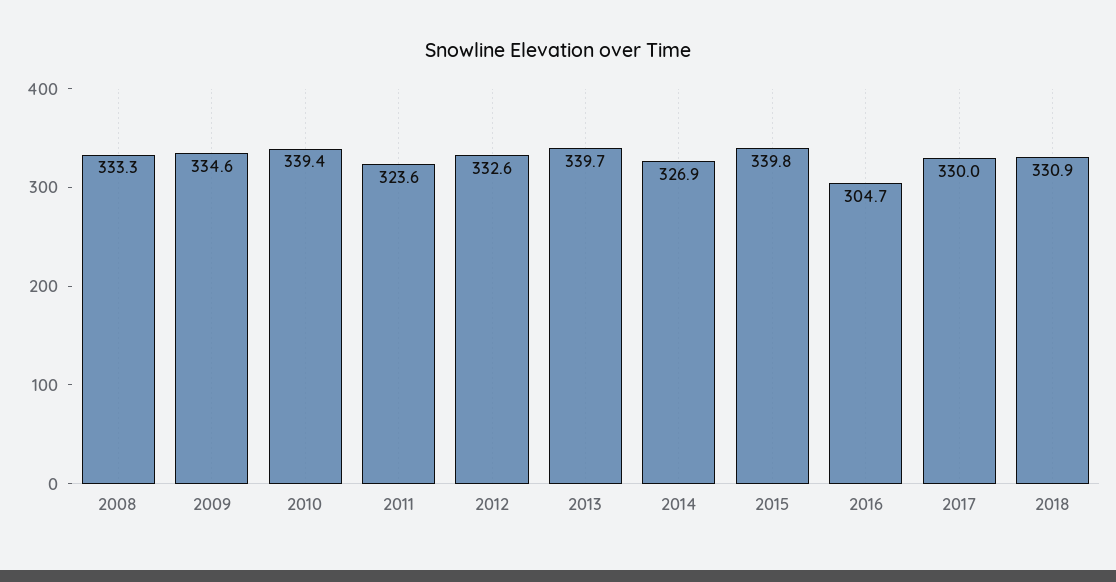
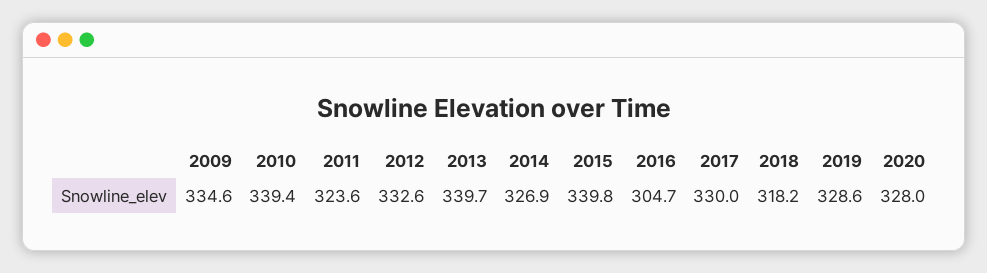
2008: 333.3 -> none
2018: 330.9 -> 318.2
2019: none -> 328.6
2020: none -> 328

